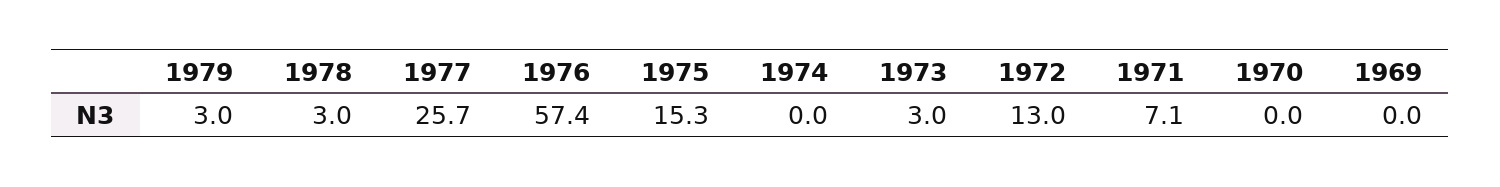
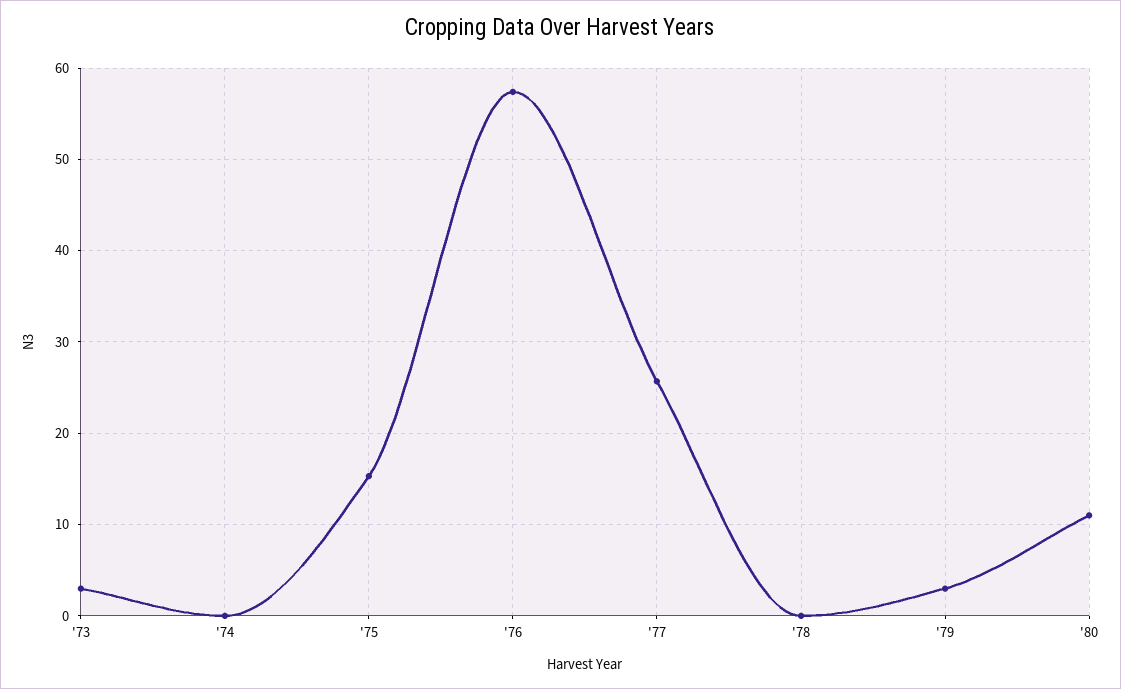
1978: 3 -> 0
1972: 13 -> none
1971: 7.1 -> none
1970: 0 -> none
1969: 0 -> none
'80: none -> 11

